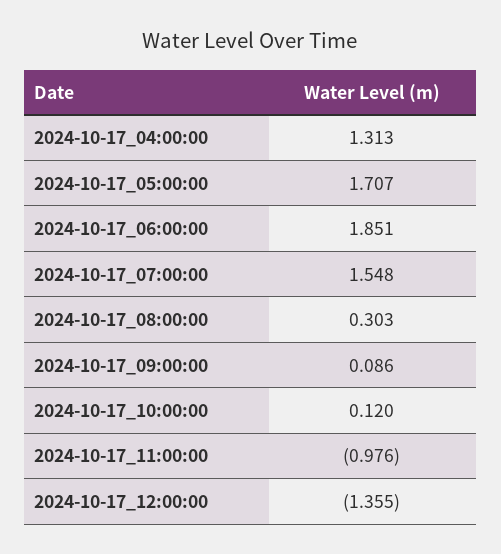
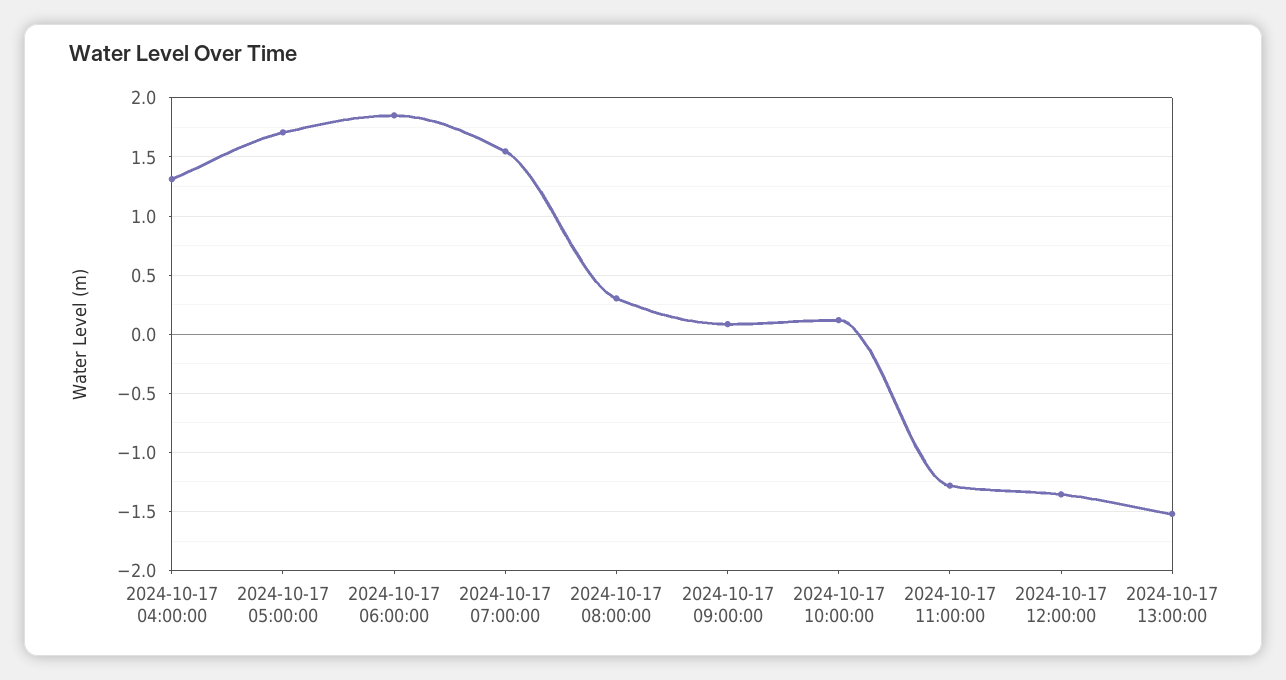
2024-10-17_11:00:00: -0.976 -> -1.3
2024-10-17 13:00:00: none -> -1.5

